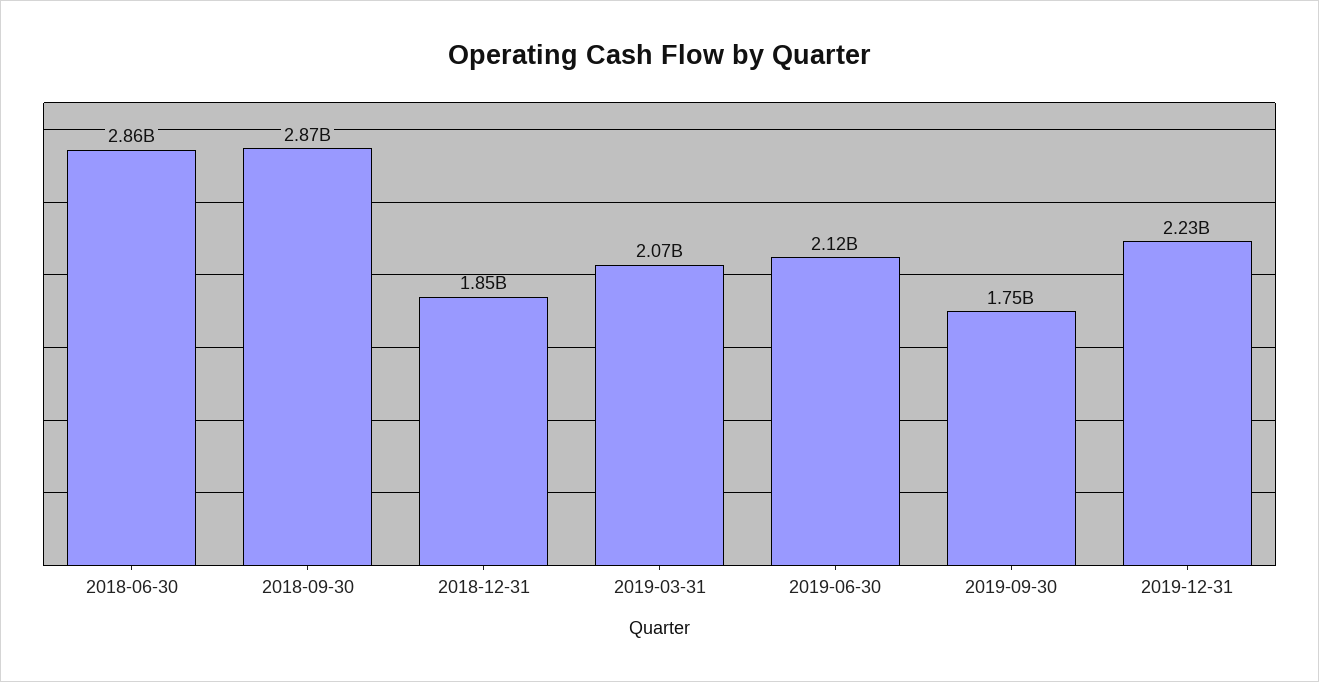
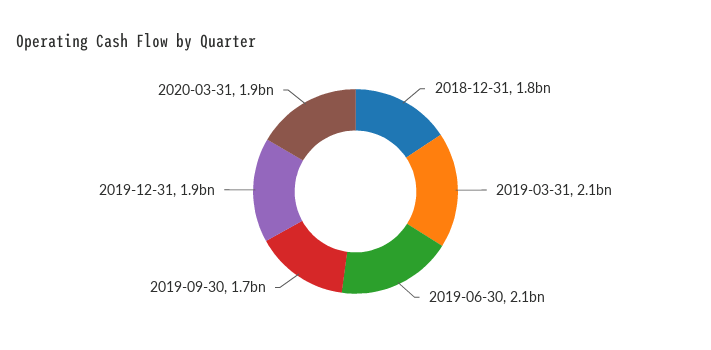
2018-06-30: 2860000000 -> none
2018-09-30: 2870000000 -> none
2019-12-31: 2230000000 -> 1900000000
2020-03-31: none -> 1900000000

